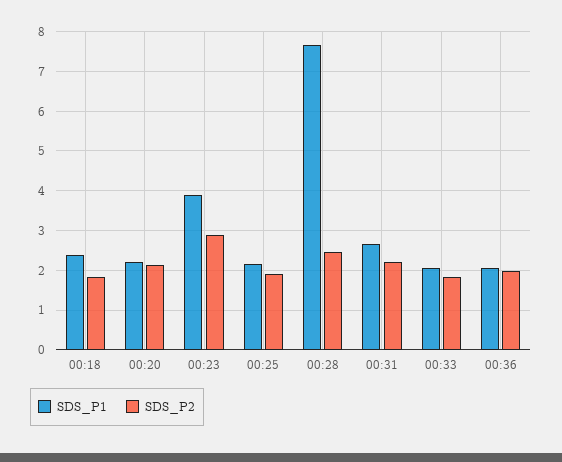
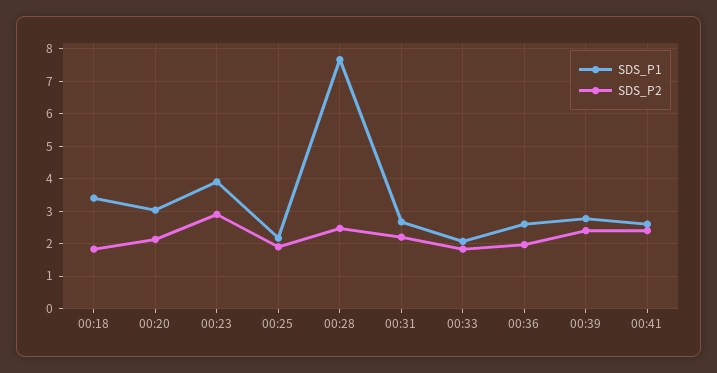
SDS_P1, 00:18: 2.4 -> 3.4
SDS_P1, 00:20: 2.2 -> 3
SDS_P1, 00:36: 2 -> 2.6
SDS_P1, 00:39: none -> 2.8
SDS_P2, 00:39: none -> 2.4
SDS_P1, 00:41: none -> 2.6
SDS_P2, 00:41: none -> 2.4

